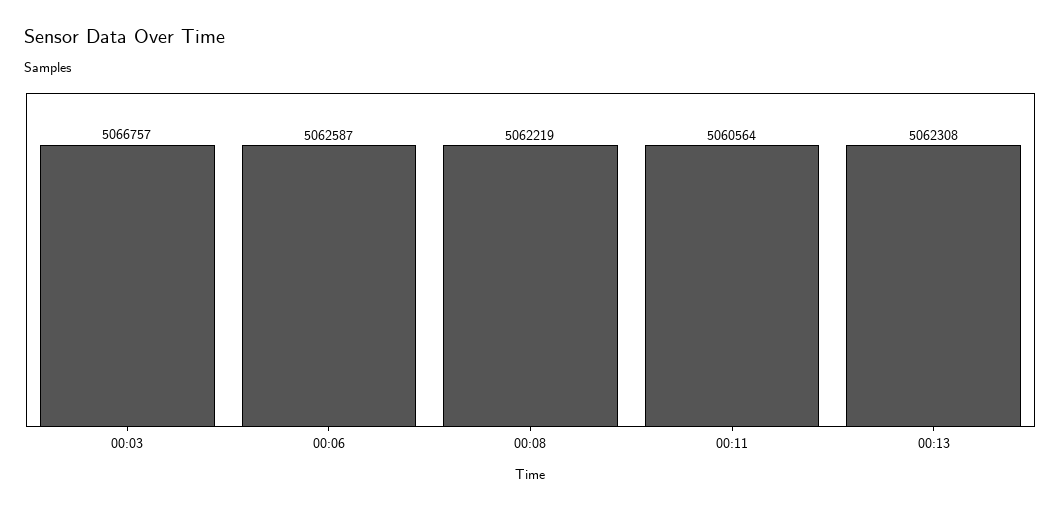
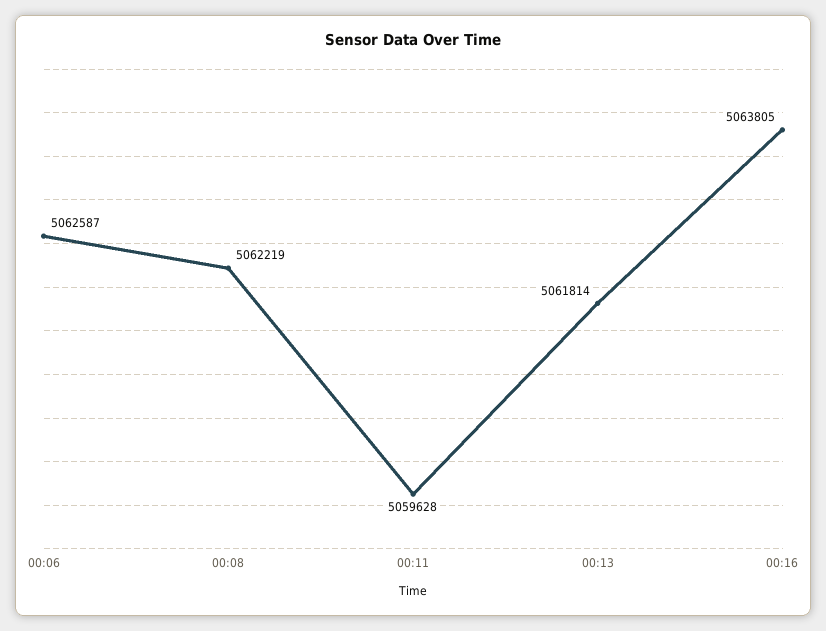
00:03: 5066757 -> none
00:11: 5060564 -> 5059628
00:13: 5062308 -> 5061814
00:16: none -> 5063805

